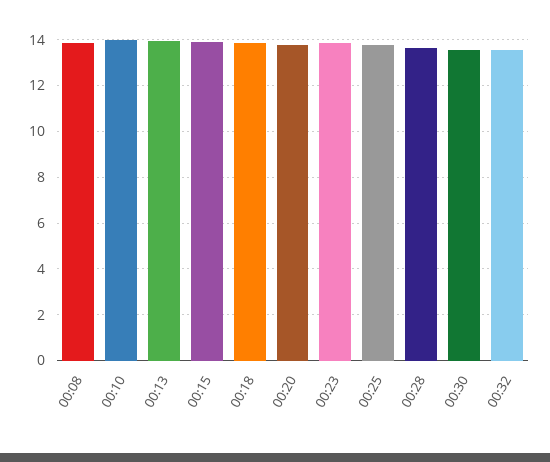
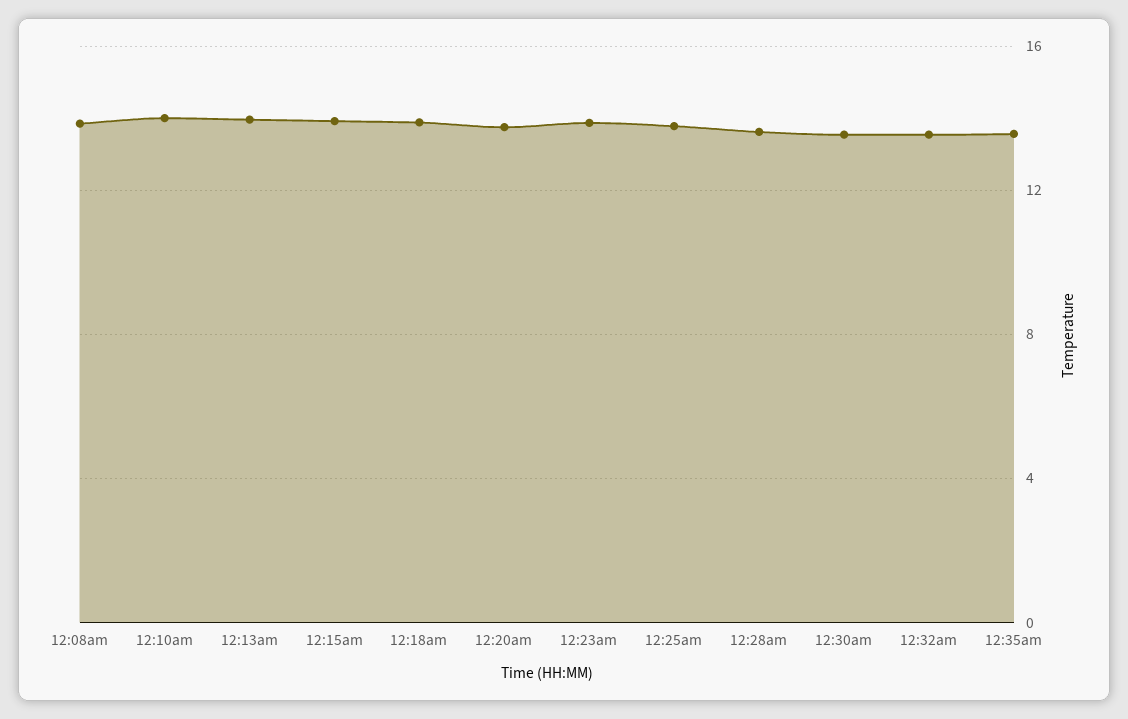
12:35am: none -> 13.5

